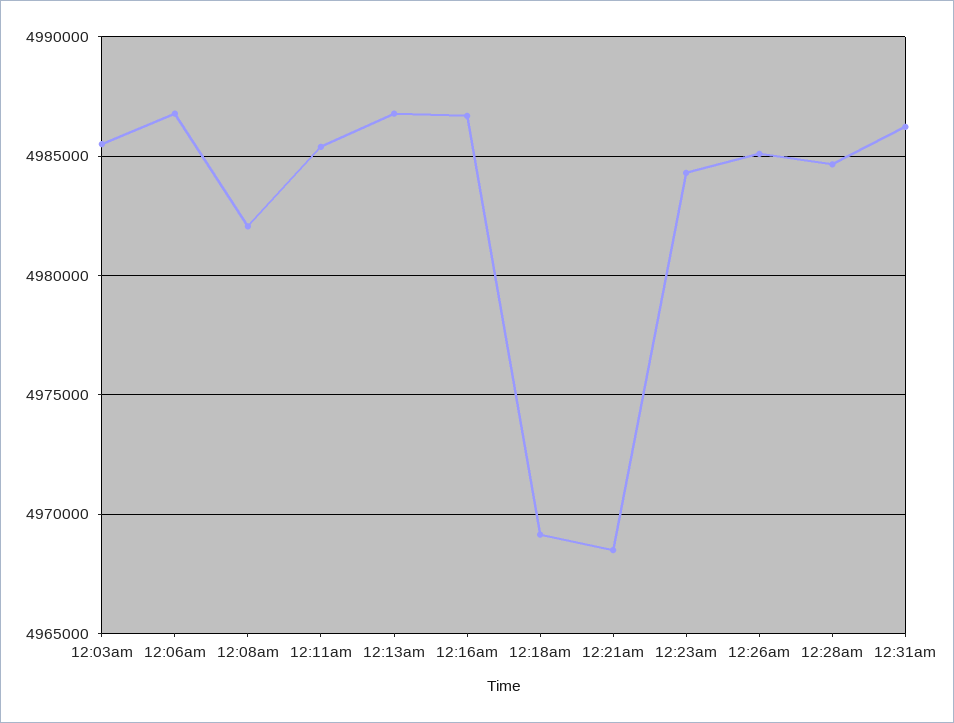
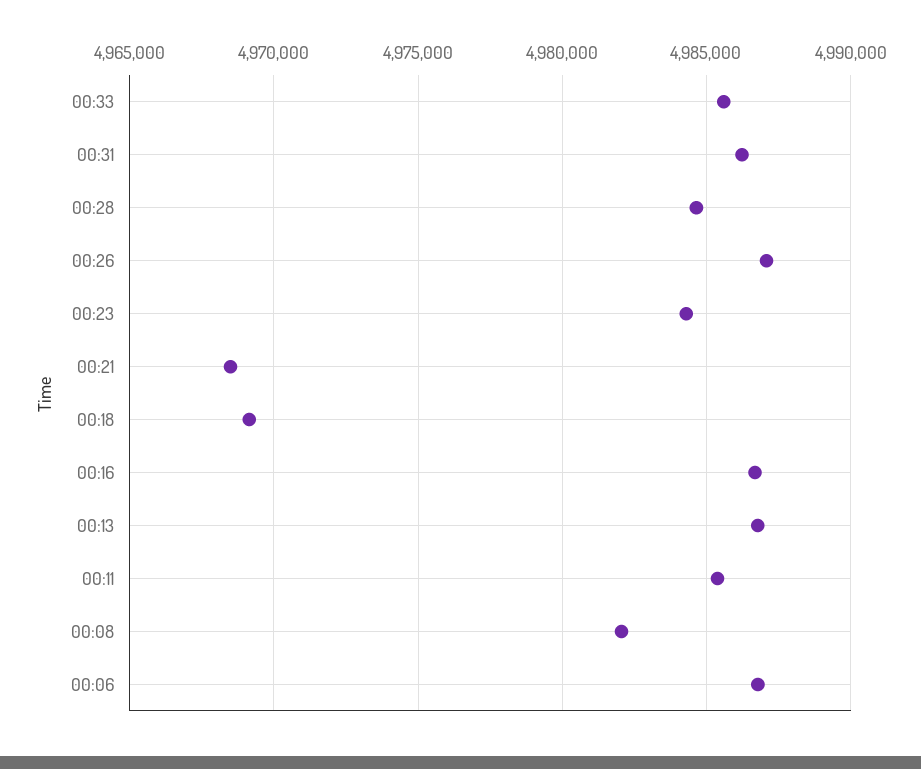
12:03am: 4985500 -> none
12:26am: 4985000 -> 4987000
00:33: none -> 4985500

